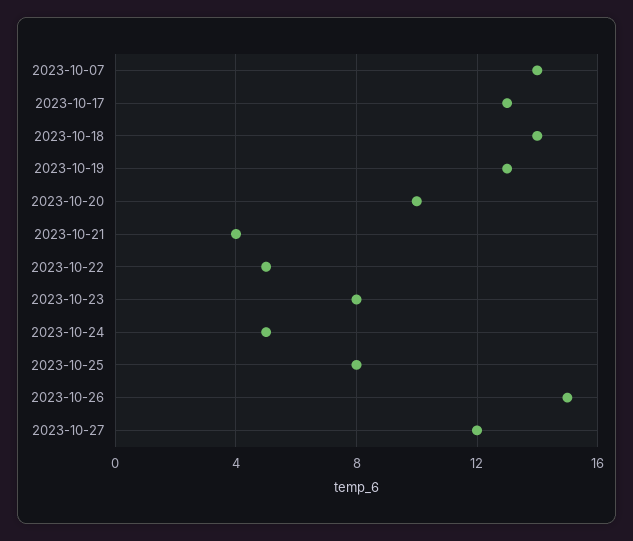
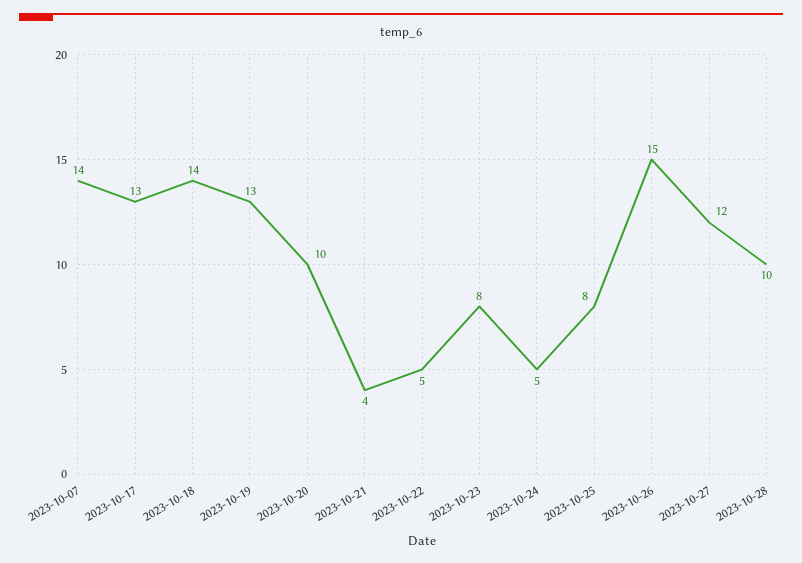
2023-10-28: none -> 10

